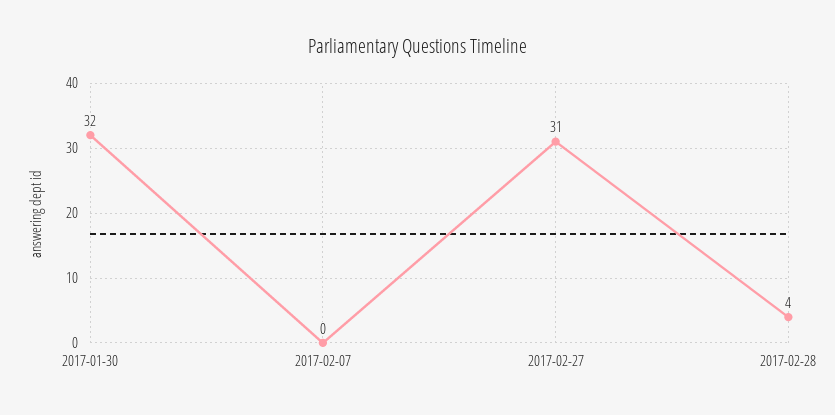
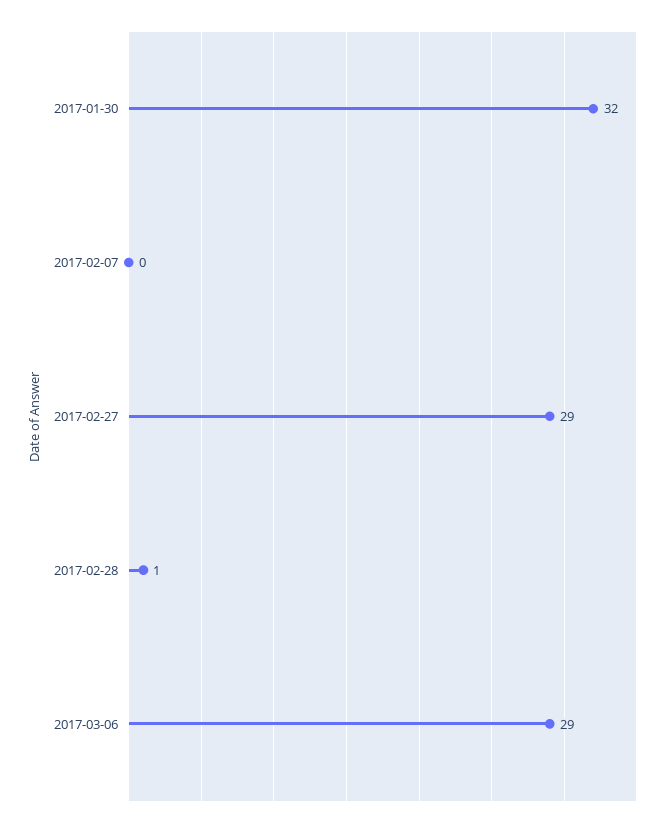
2017-02-27: 31 -> 29
2017-02-28: 4 -> 1
2017-03-06: none -> 29

